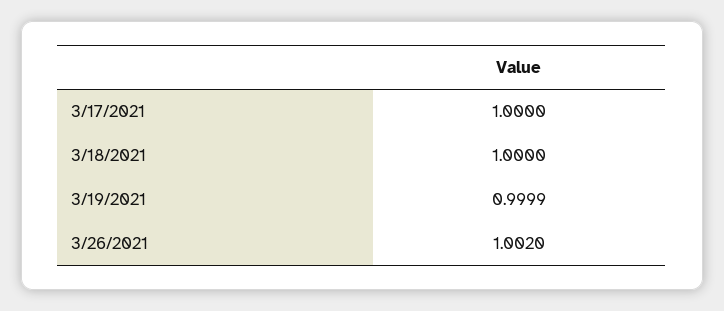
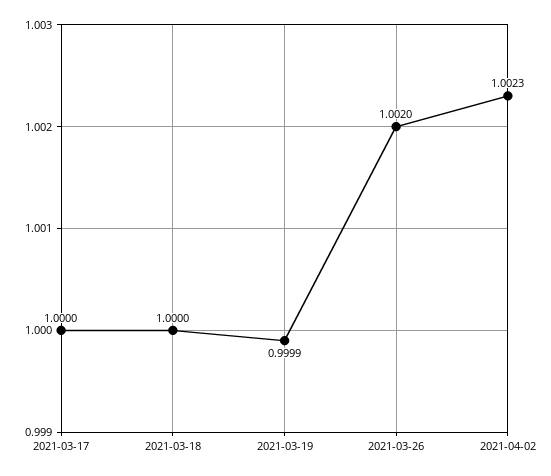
2021-04-02: none -> 1.0023

